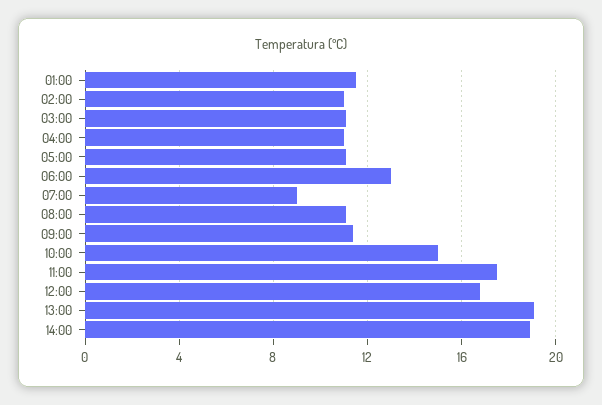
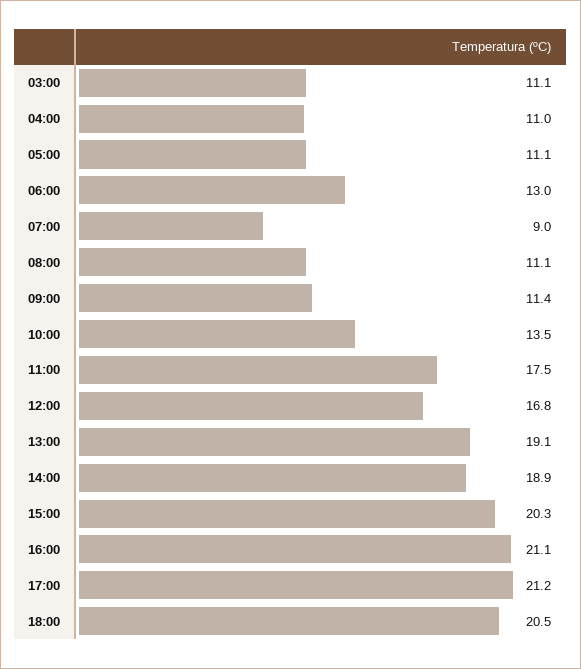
01:00: 11.5 -> none
02:00: 11 -> none
10:00: 15 -> 13.5
15:00: none -> 20.3
16:00: none -> 21.1
17:00: none -> 21.2
18:00: none -> 20.5

